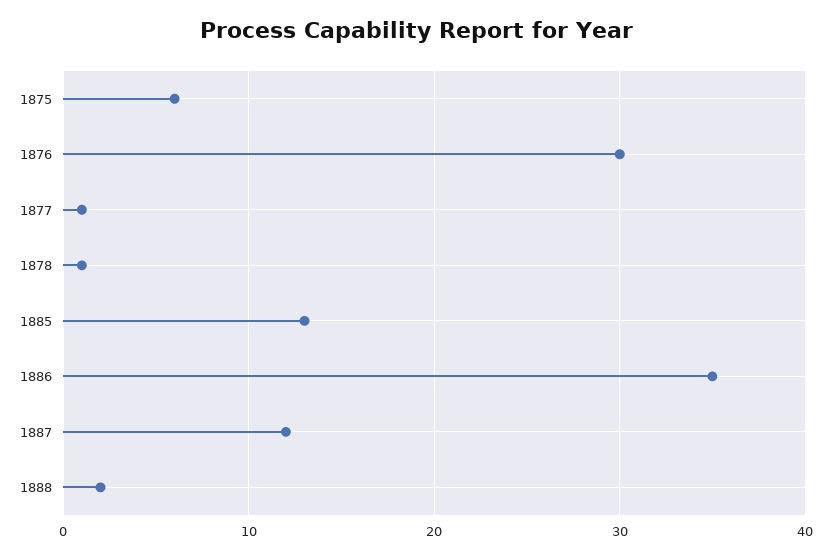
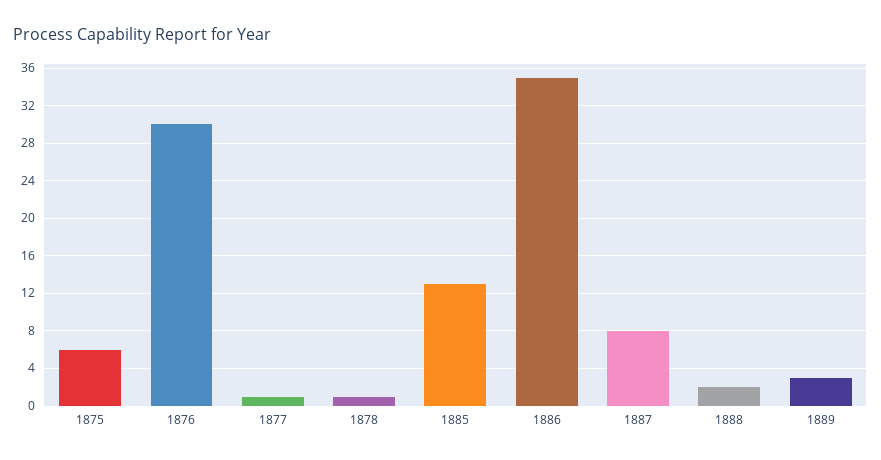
1887: 12 -> 8
1889: none -> 3

